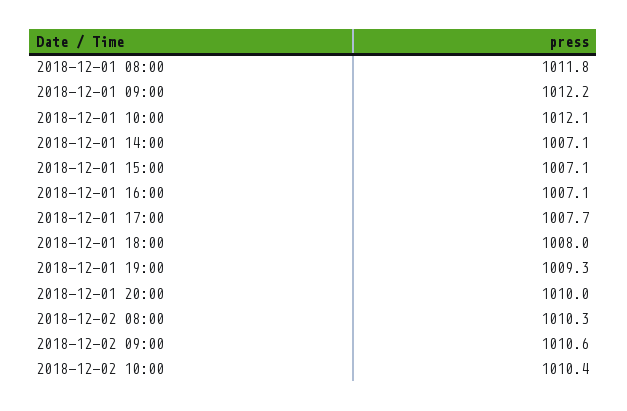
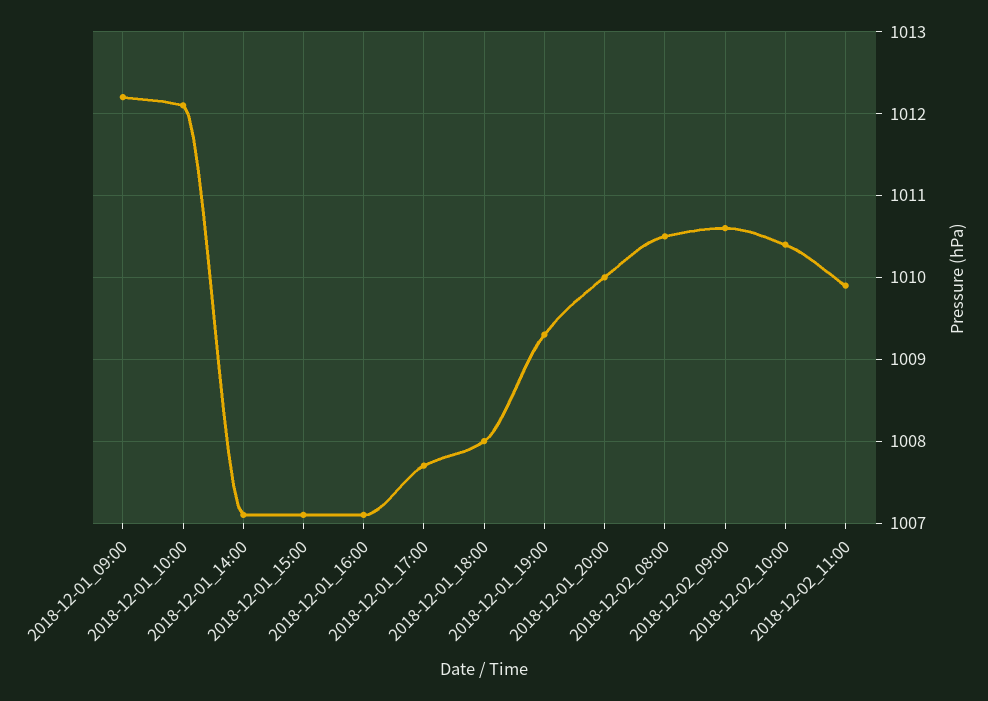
2018-12-01 08:00: 1011.8 -> none
2018-12-02 08:00: 1010.3 -> 1010.5
2018-12-02_11:00: none -> 1009.9

